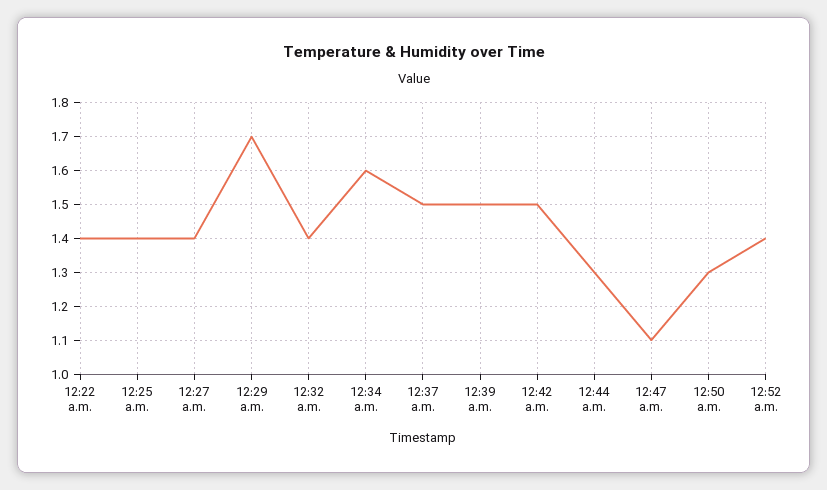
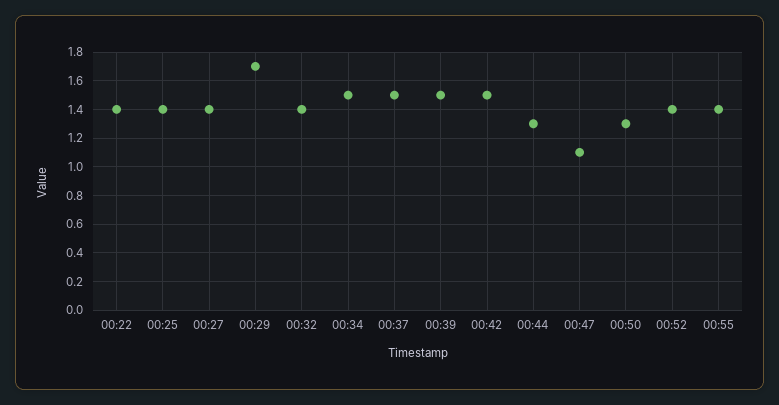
12:34 a.m.: 1.6 -> 1.5
00:55: none -> 1.4

